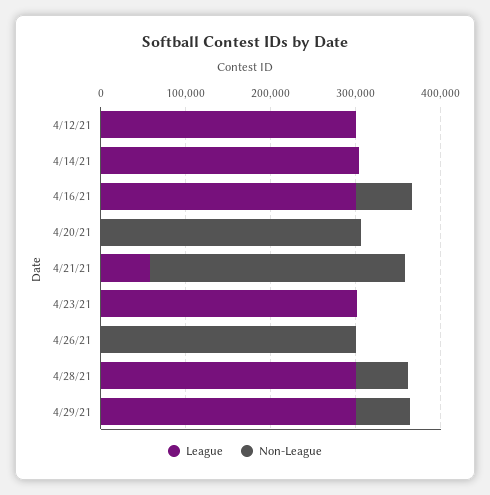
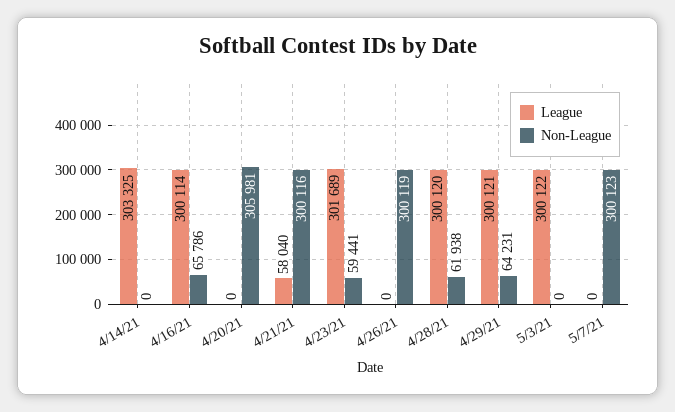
League, 4/12/21: 300000 -> none
Non-League, 4/12/21: 0 -> none
Non-League, 4/23/21: 0 -> 59441
League, 5/3/21: none -> 300122
Non-League, 5/3/21: none -> 0
League, 5/7/21: none -> 0
Non-League, 5/7/21: none -> 300123

